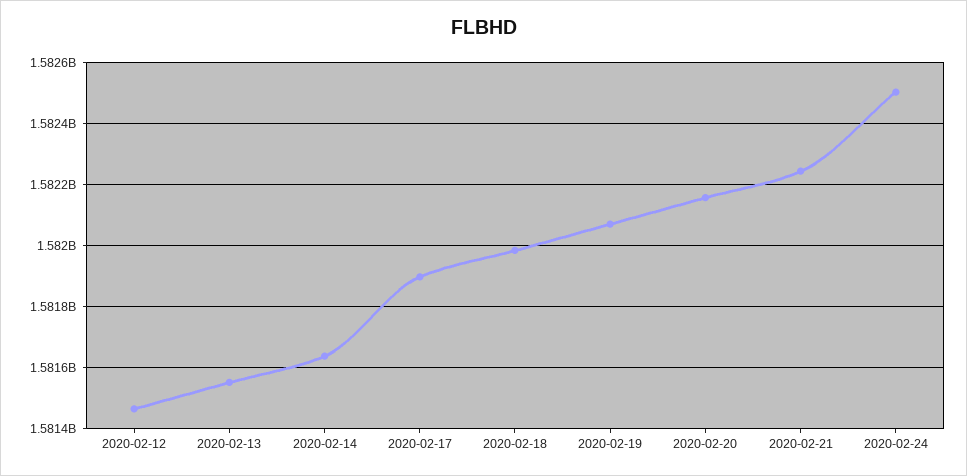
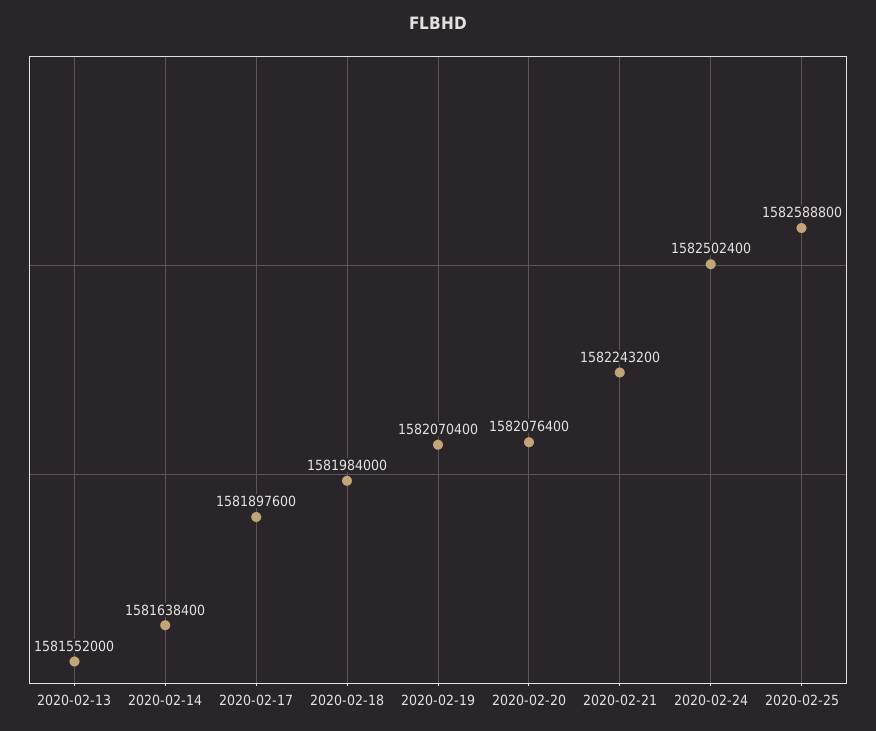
2020-02-12: 1581460000 -> none
2020-02-20: 1582160000 -> 1582076400
2020-02-25: none -> 1582588800

